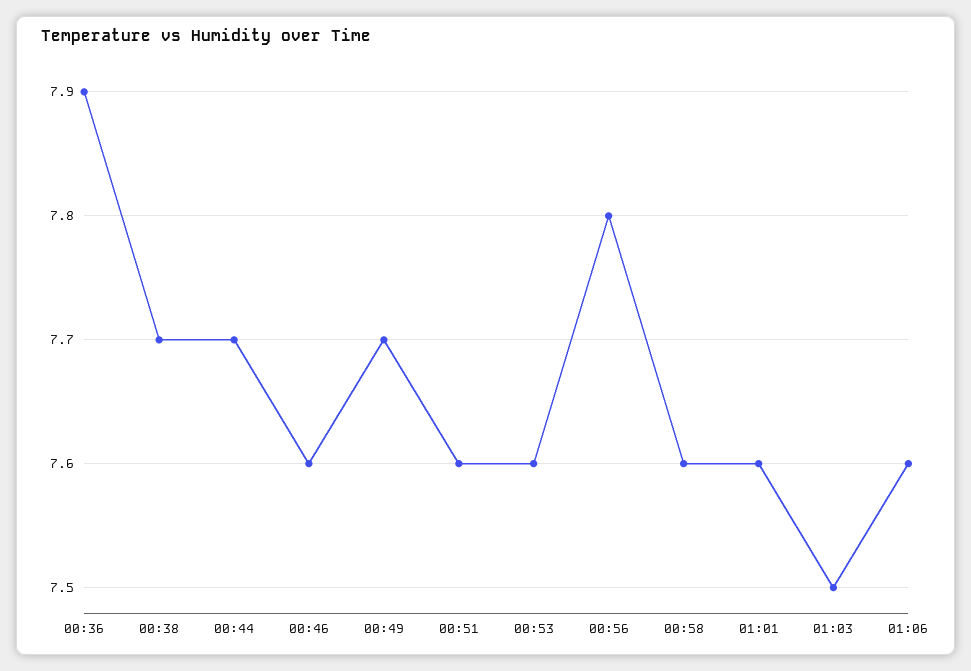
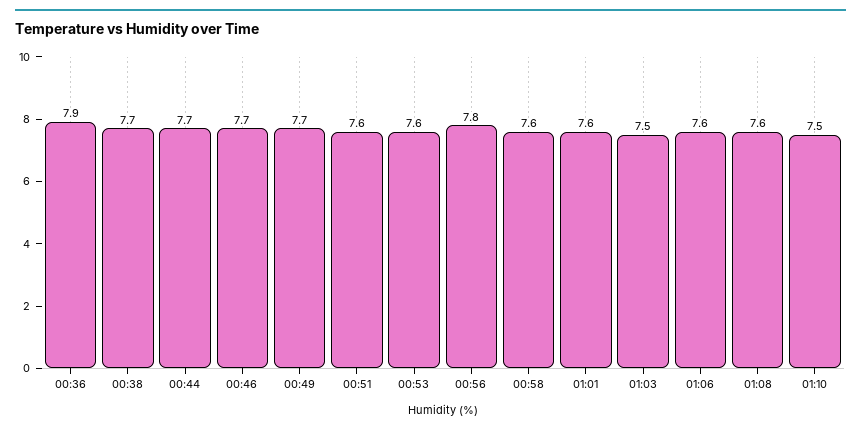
00:46: 7.6 -> 7.7
01:08: none -> 7.6
01:10: none -> 7.5

